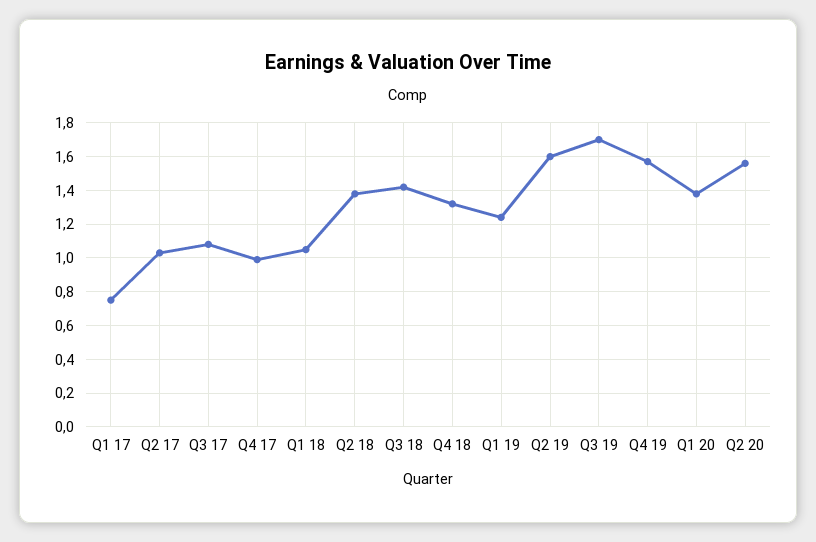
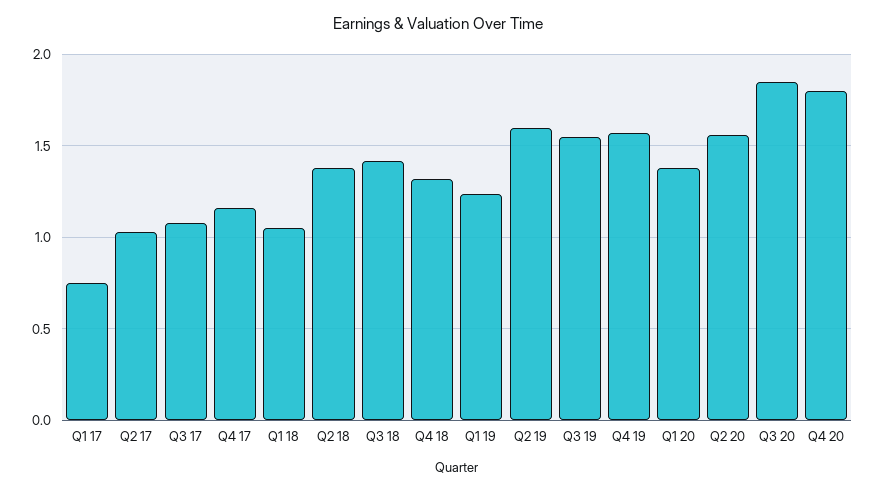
Q4 17: 1 -> 1.15
Q3 19: 1.7 -> 1.55
Q3 20: none -> 1.85
Q4 20: none -> 1.8

